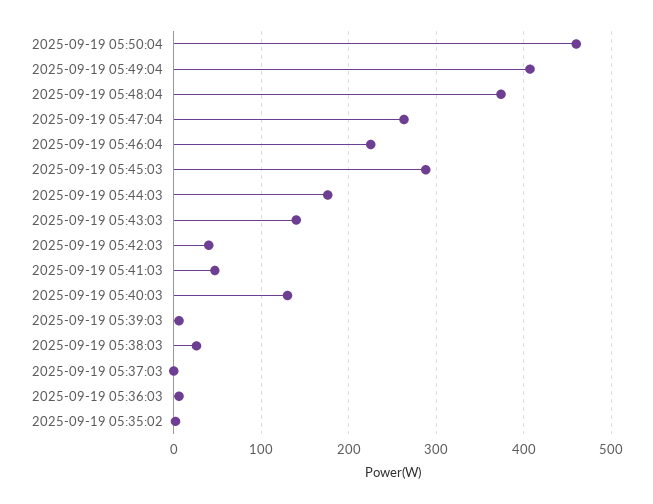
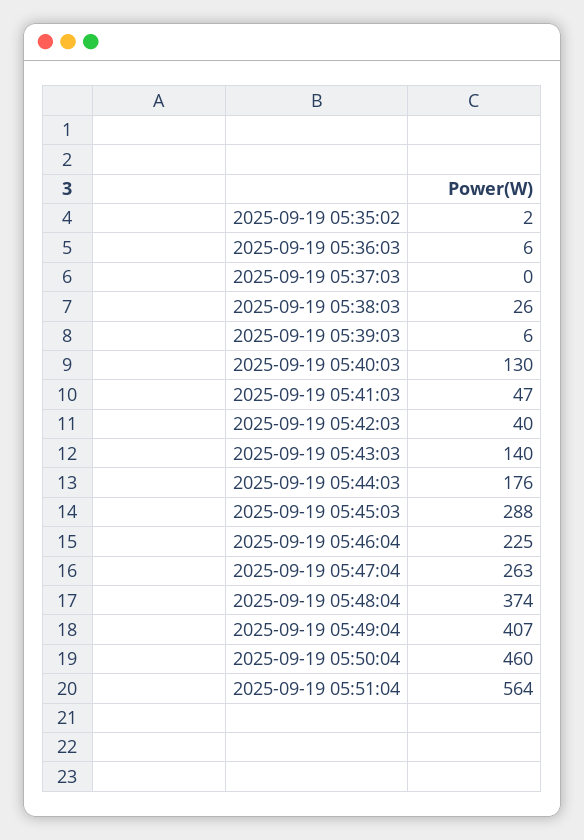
2025-09-19 05:51:04: none -> 564

